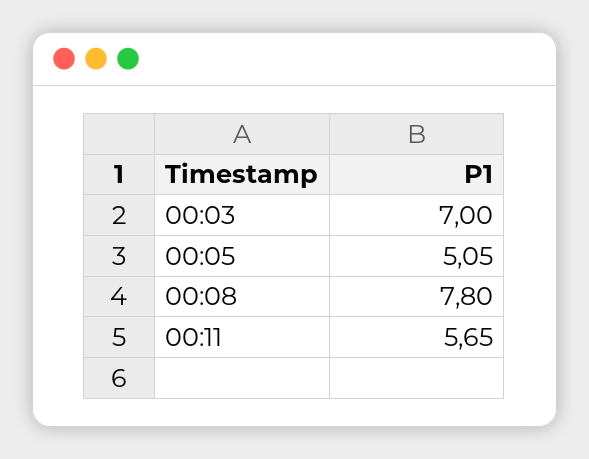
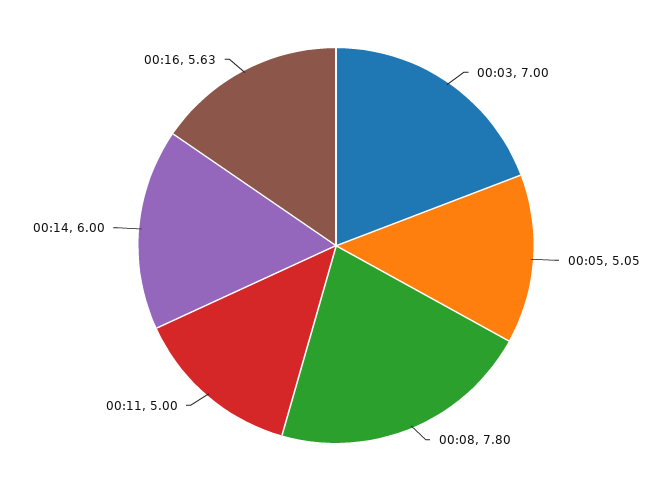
00:11: 5.65 -> 5
00:14: none -> 6
00:16: none -> 5.63

